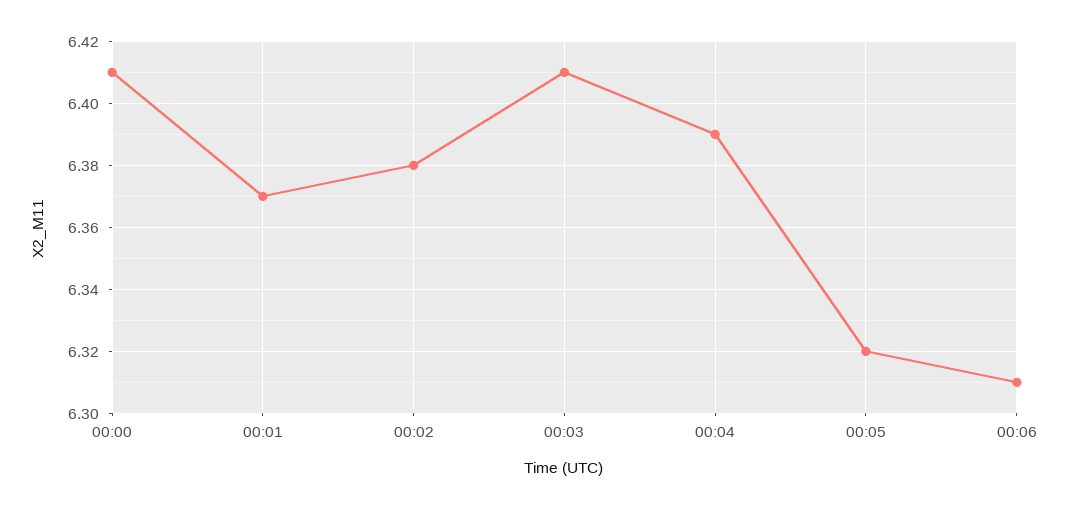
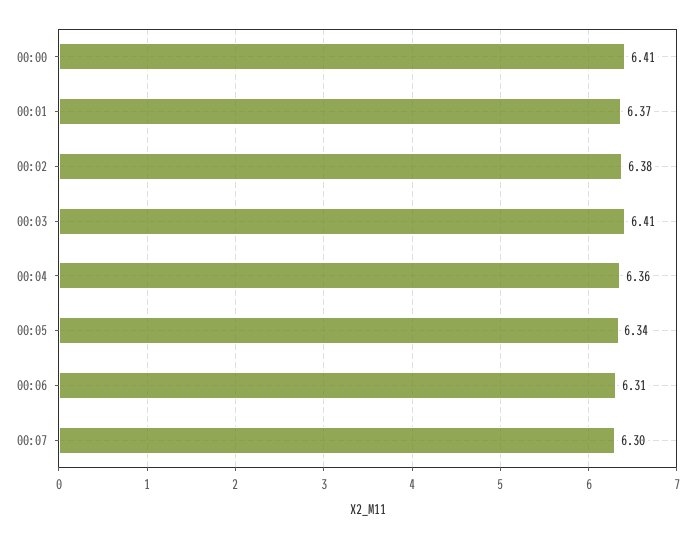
00:04: 6.39 -> 6.36
00:05: 6.32 -> 6.34
00:07: none -> 6.3

